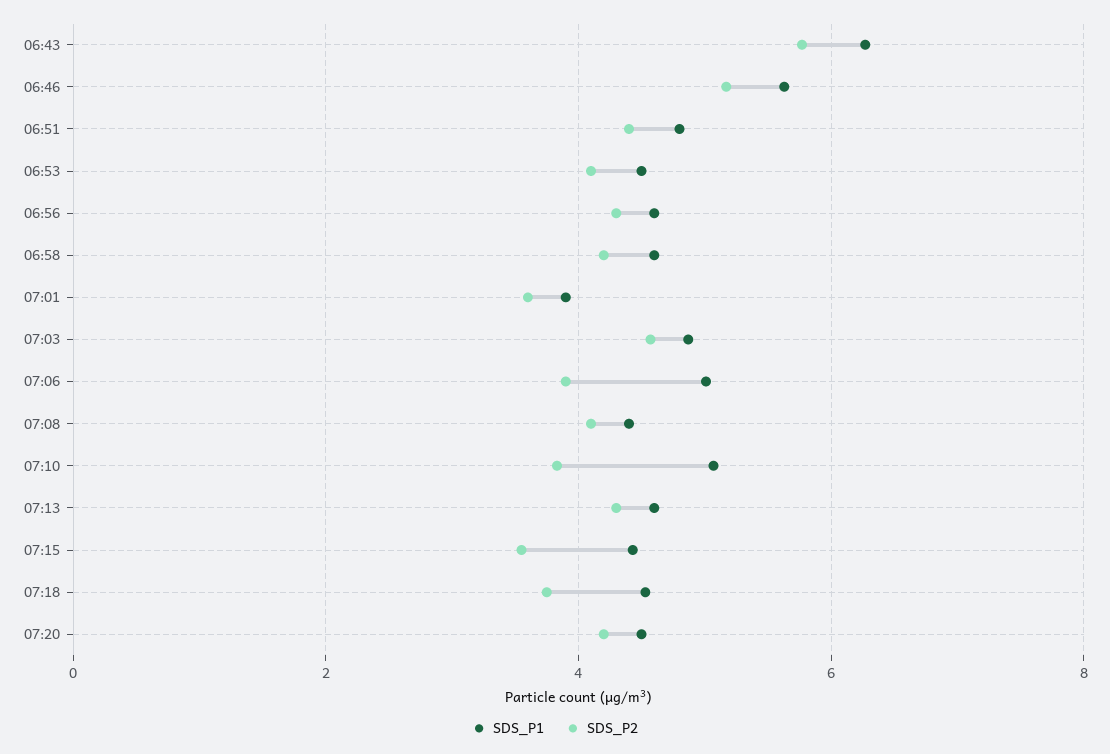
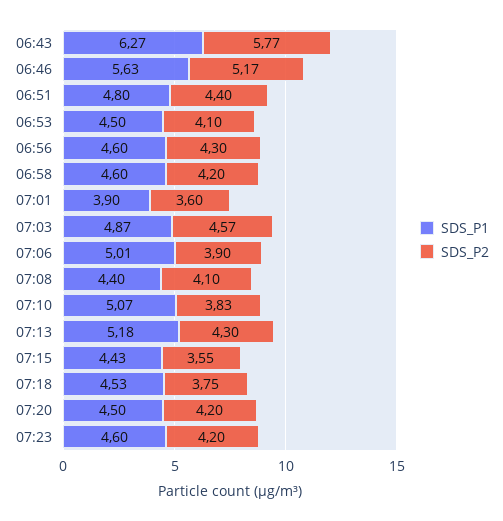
SDS_P1, 07:13: 4.6 -> 5.18
SDS_P1, 07:23: none -> 4.6
SDS_P2, 07:23: none -> 4.2

